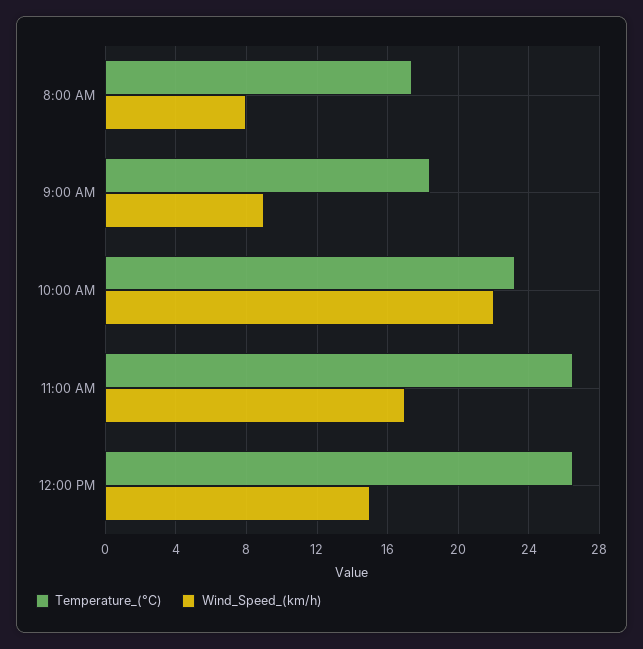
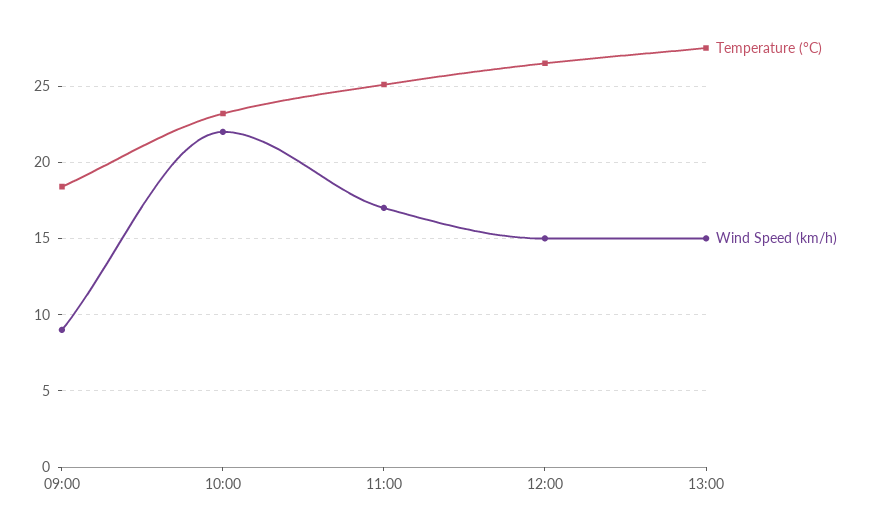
Temperature_(°C), 8:00 AM: 17.5 -> none
Wind_Speed_(km/h), 8:00 AM: 8 -> none
Temperature_(°C), 11:00 AM: 26.5 -> 25
Temperature_(°C), 13:00: none -> 27.5
Wind_Speed_(km/h), 13:00: none -> 15

